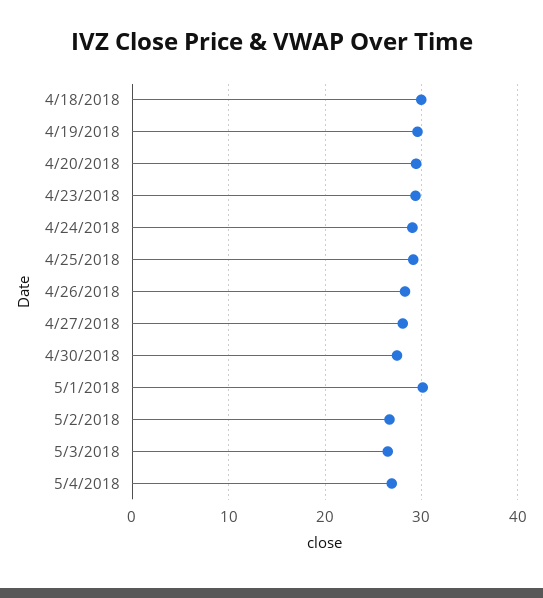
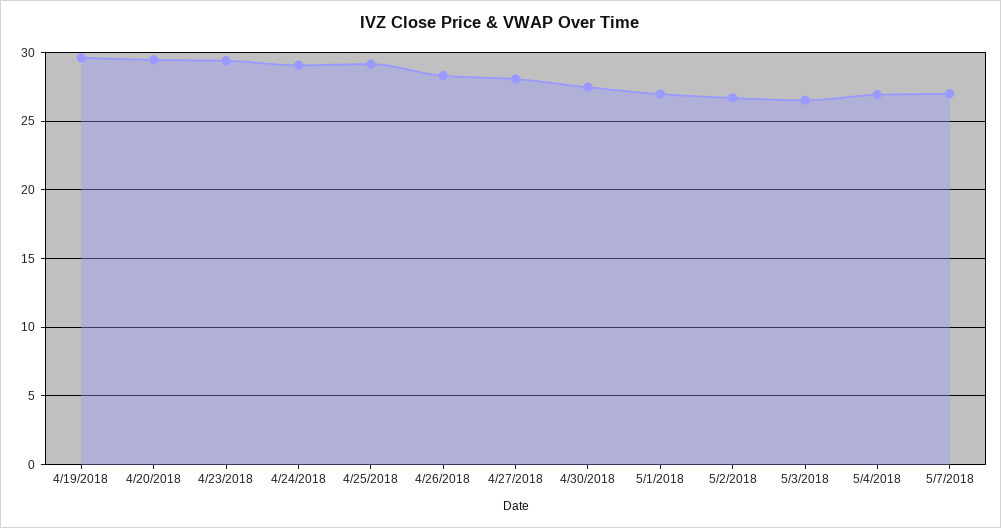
4/18/2018: 30 -> none
5/1/2018: 30 -> 27
5/7/2018: none -> 27

